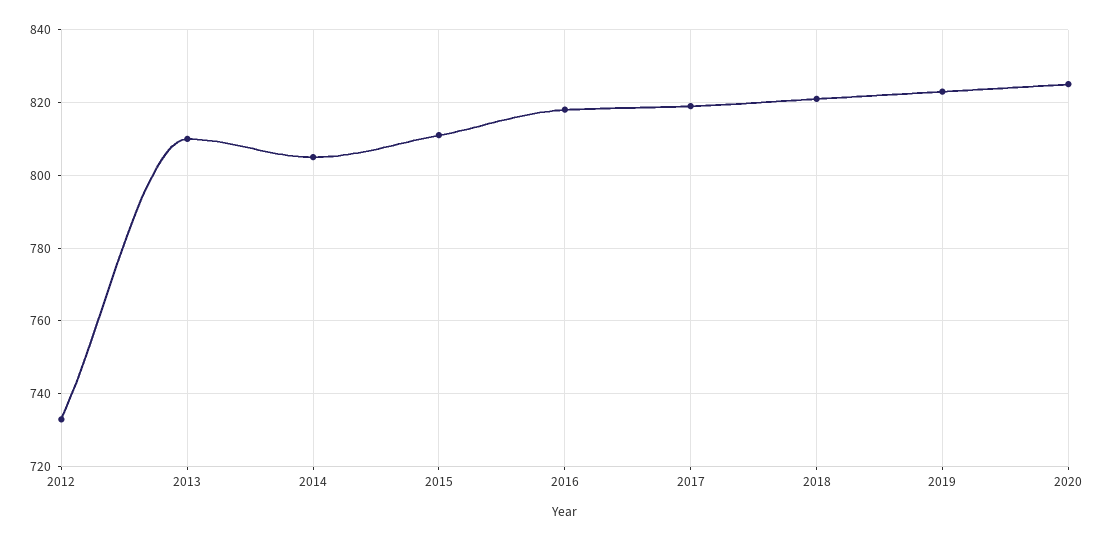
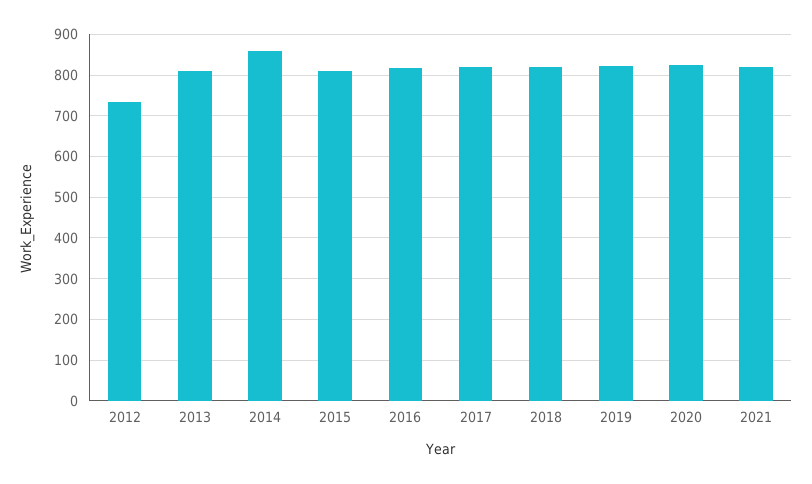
2014: 805 -> 860
2021: none -> 820

